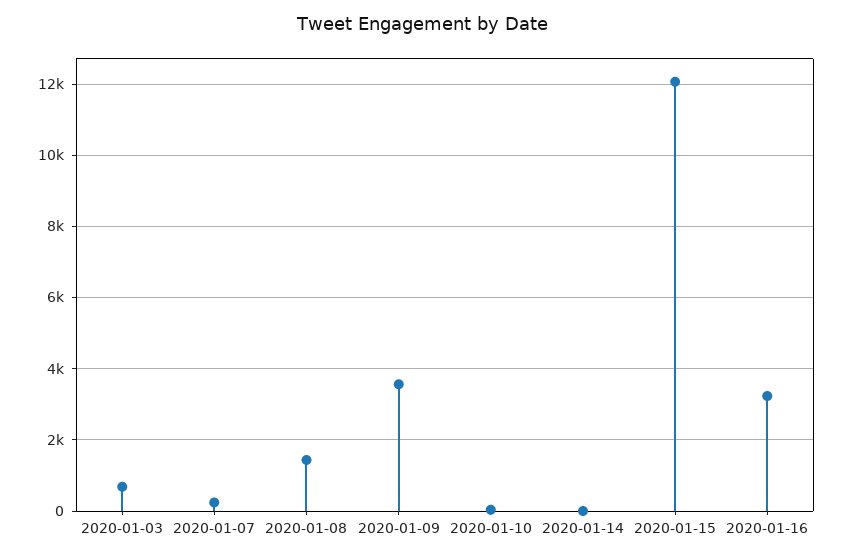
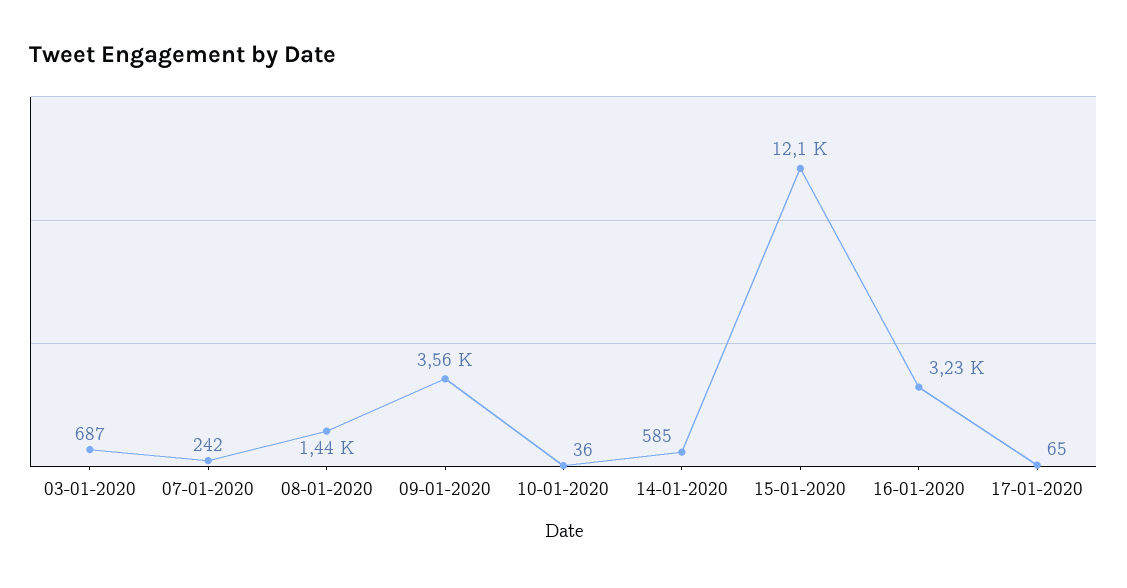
2020-01-14: 0 -> 585
17-01-2020: none -> 65

